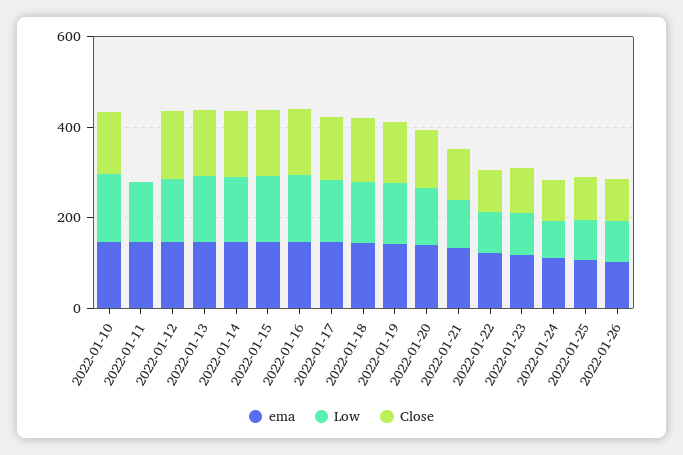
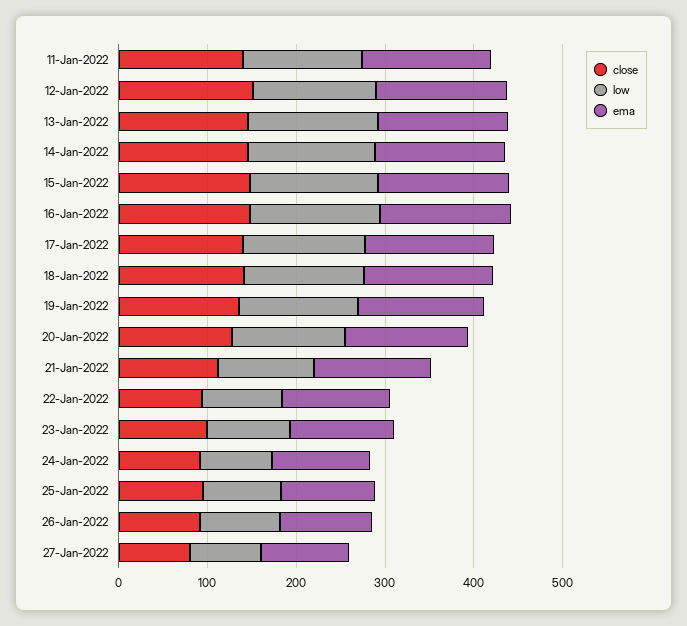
ema, 2022-01-10: 150 -> none
Low, 2022-01-10: 150 -> none
Close, 2022-01-10: 150 -> none
Close, 2022-01-11: 0 -> 140
Close, 27-Jan-2022: none -> 80
Low, 27-Jan-2022: none -> 80
ema, 27-Jan-2022: none -> 100

